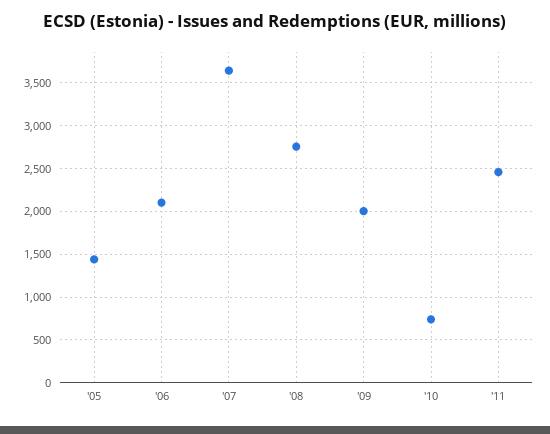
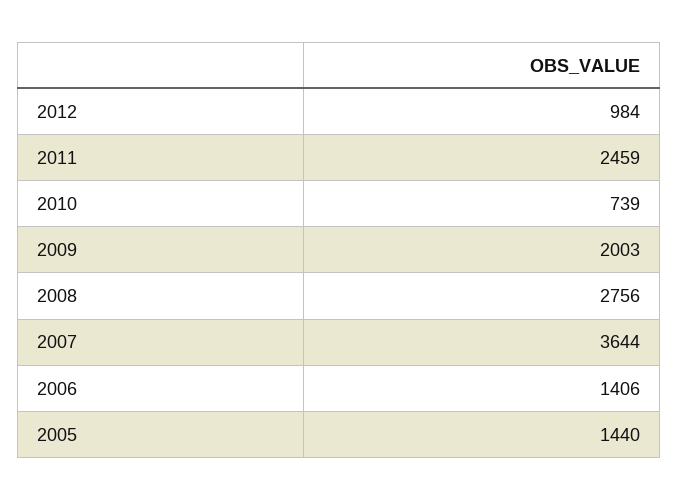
'06: 2100 -> 1406
2012: none -> 984

